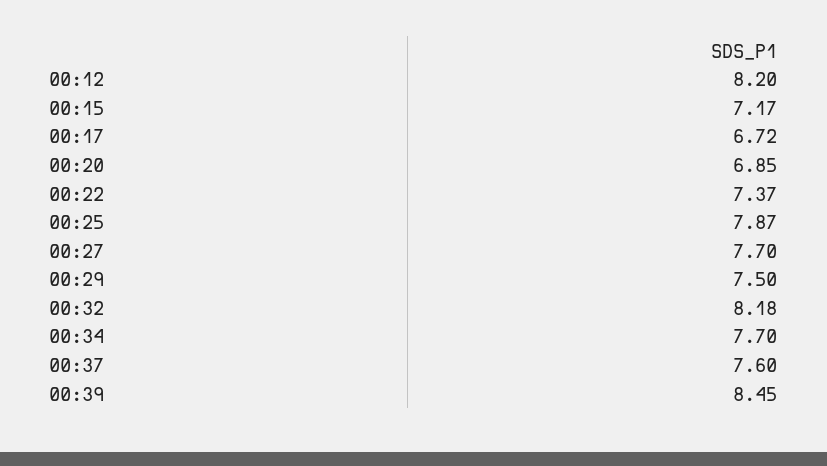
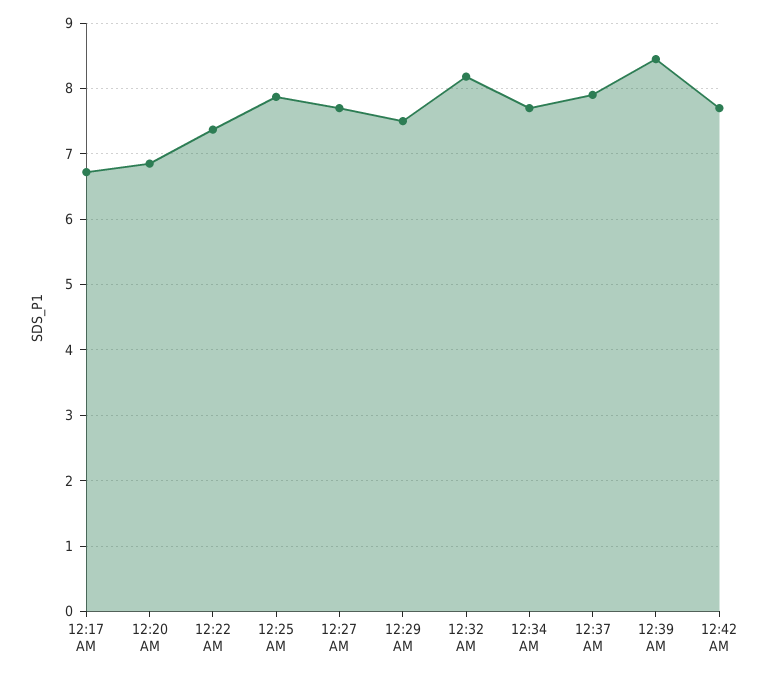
00:12: 8.2 -> none
00:15: 7.17 -> none
00:37: 7.6 -> 7.9
12:42 AM: none -> 7.7

